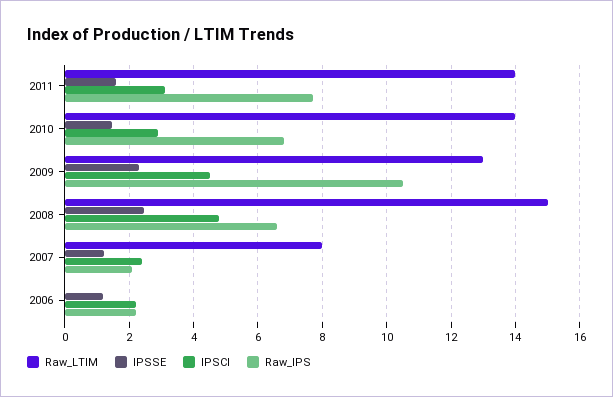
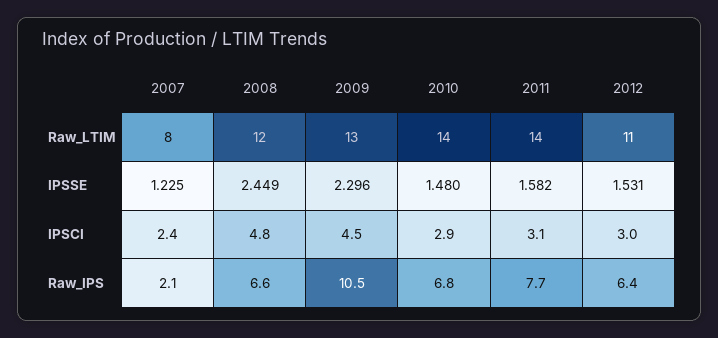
Raw_LTIM, 2008: 15 -> 12
Raw_LTIM, 2006: 0 -> none
IPSSE, 2006: 1.2 -> none
IPSCI, 2006: 2.2 -> none
Raw_IPS, 2006: 2.2 -> none
Raw_LTIM, 2012: none -> 11
IPSSE, 2012: none -> 1.531
IPSCI, 2012: none -> 3
Raw_IPS, 2012: none -> 6.4

